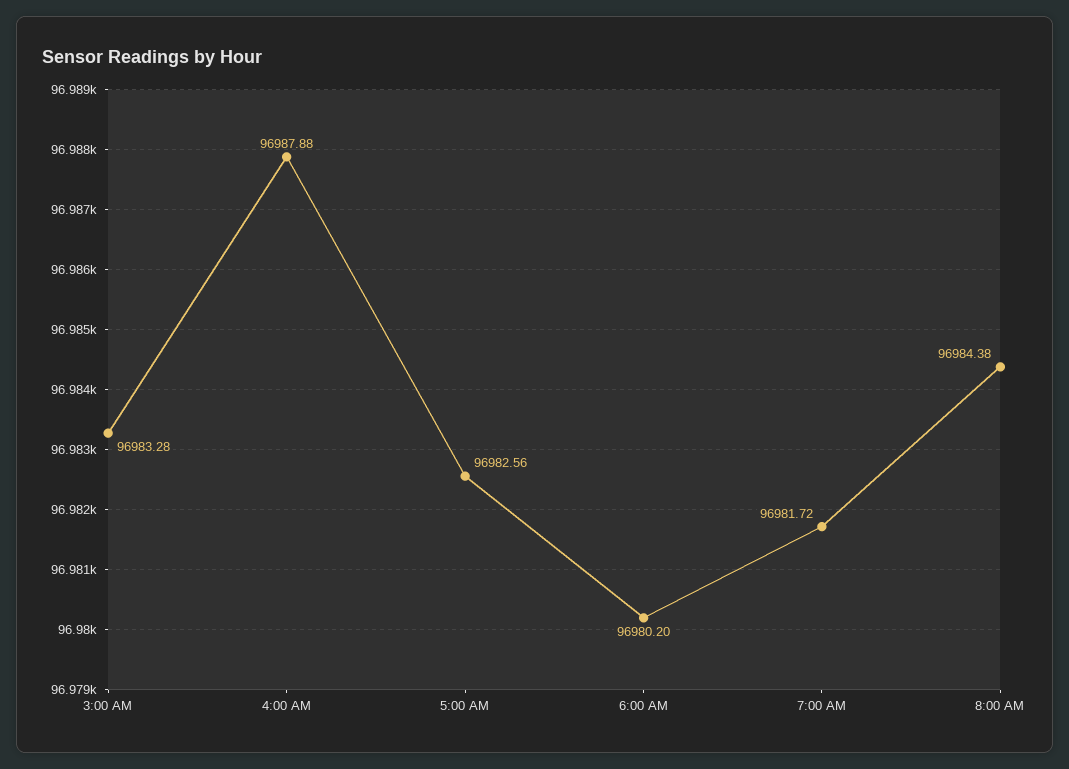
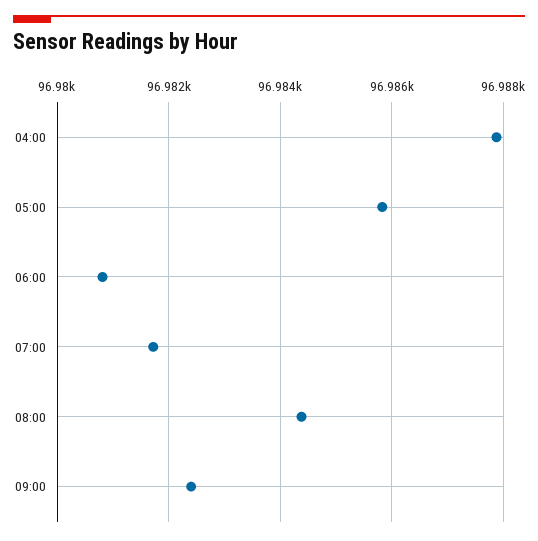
3:00 AM: 96983.28 -> none
5:00 AM: 96982.56 -> 96985.8
6:00 AM: 96980.2 -> 96980.8
09:00: none -> 96982.4

